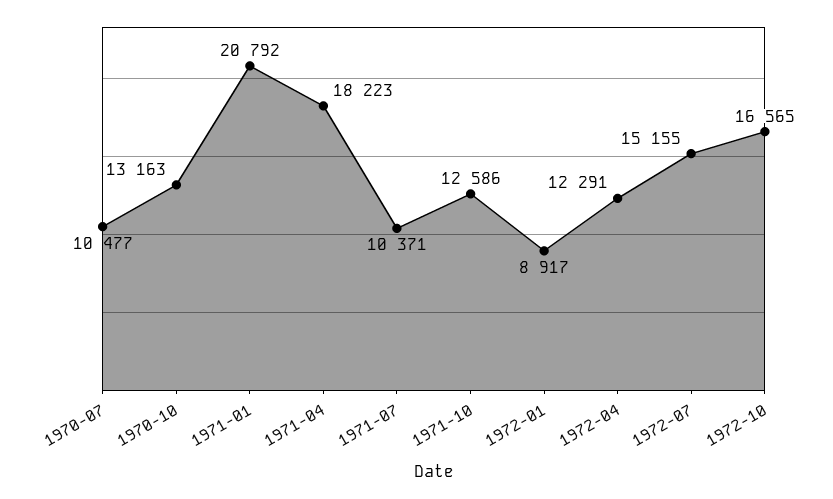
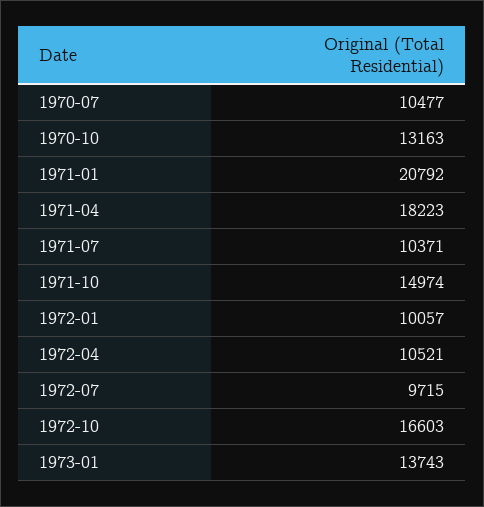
1971-10: 12586 -> 14974
1972-01: 8917 -> 10057
1972-04: 12291 -> 10521
1972-07: 15155 -> 9715
1972-10: 16565 -> 16603
1973-01: none -> 13743

